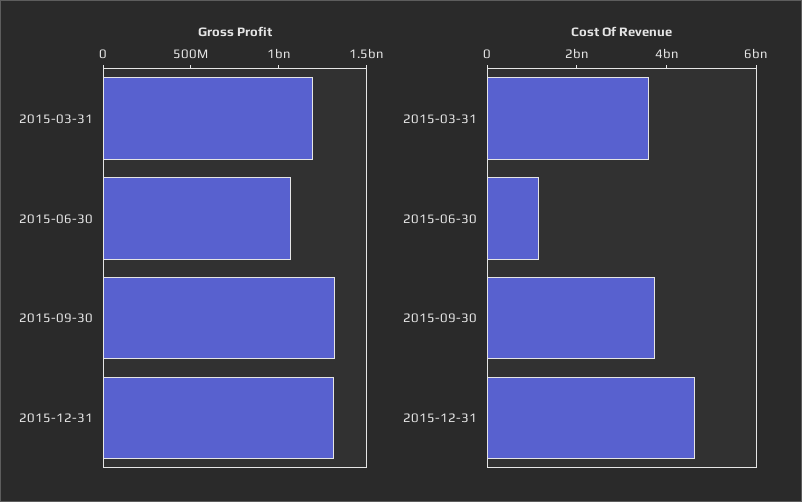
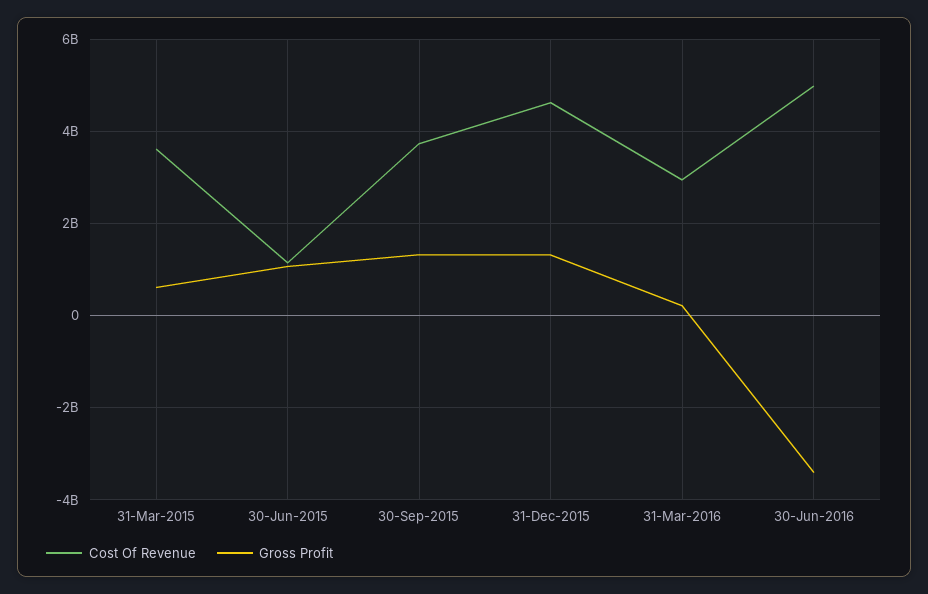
Gross Profit, 2015-03-31: 1200000000 -> 600000000
Cost Of Revenue, 31-Mar-2016: none -> 3000000000
Gross Profit, 31-Mar-2016: none -> 200000000
Cost Of Revenue, 30-Jun-2016: none -> 5000000000
Gross Profit, 30-Jun-2016: none -> -3400000000

